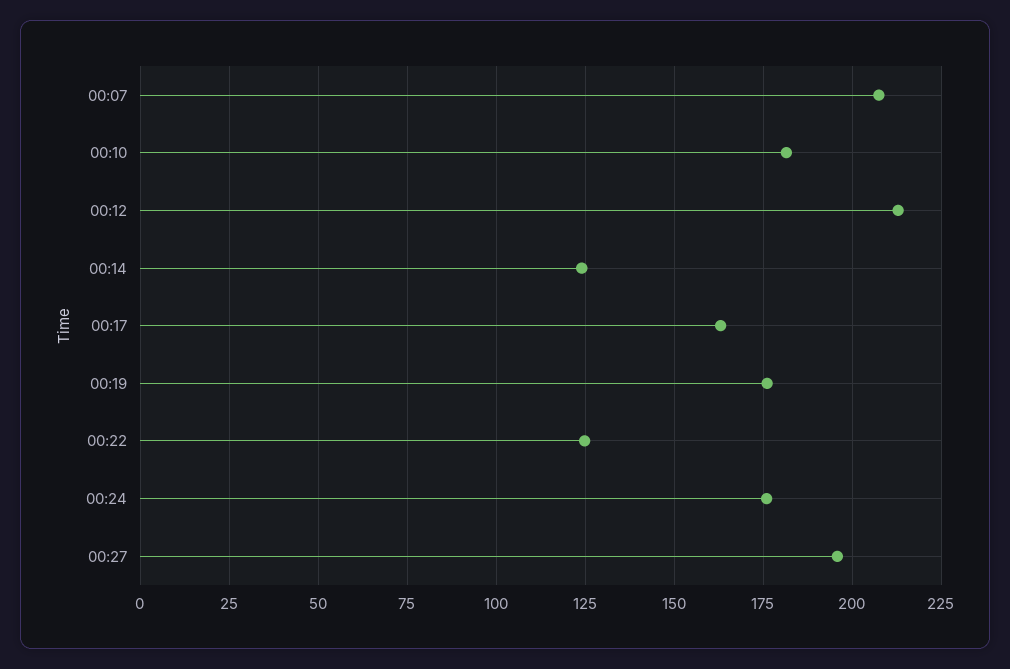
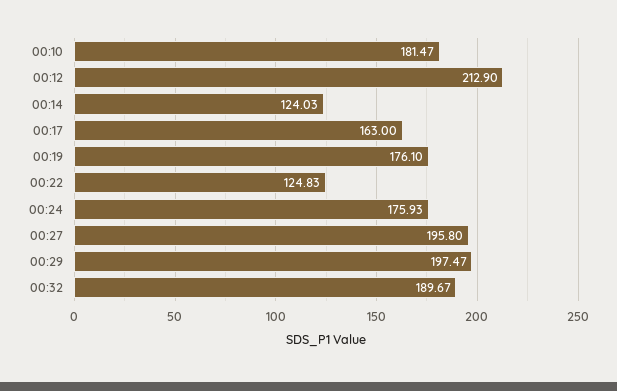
00:07: 207.5 -> none
00:29: none -> 197.47
00:32: none -> 189.67

